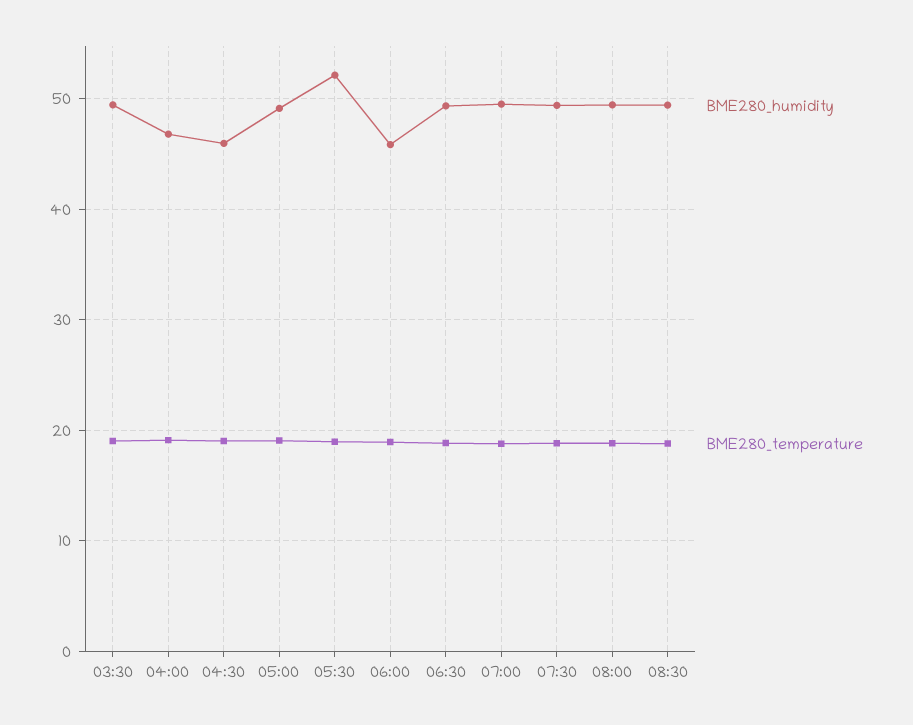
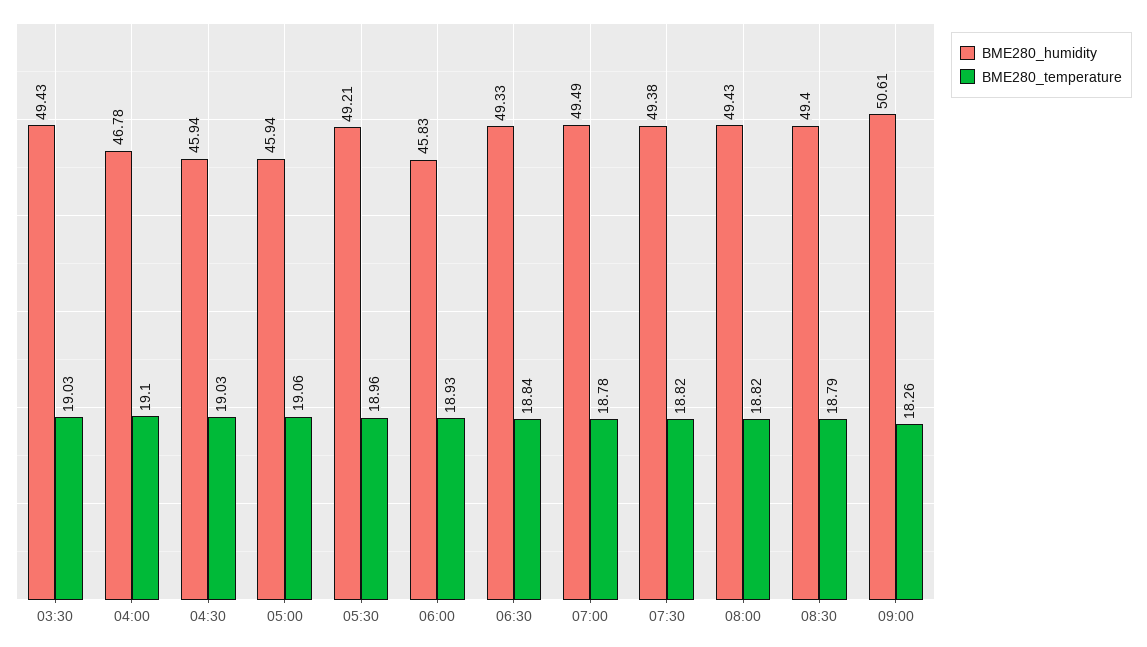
BME280_humidity, 05:00: 49 -> 45.94
BME280_humidity, 05:30: 52 -> 49.21
BME280_humidity, 09:00: none -> 50.61
BME280_temperature, 09:00: none -> 18.26

